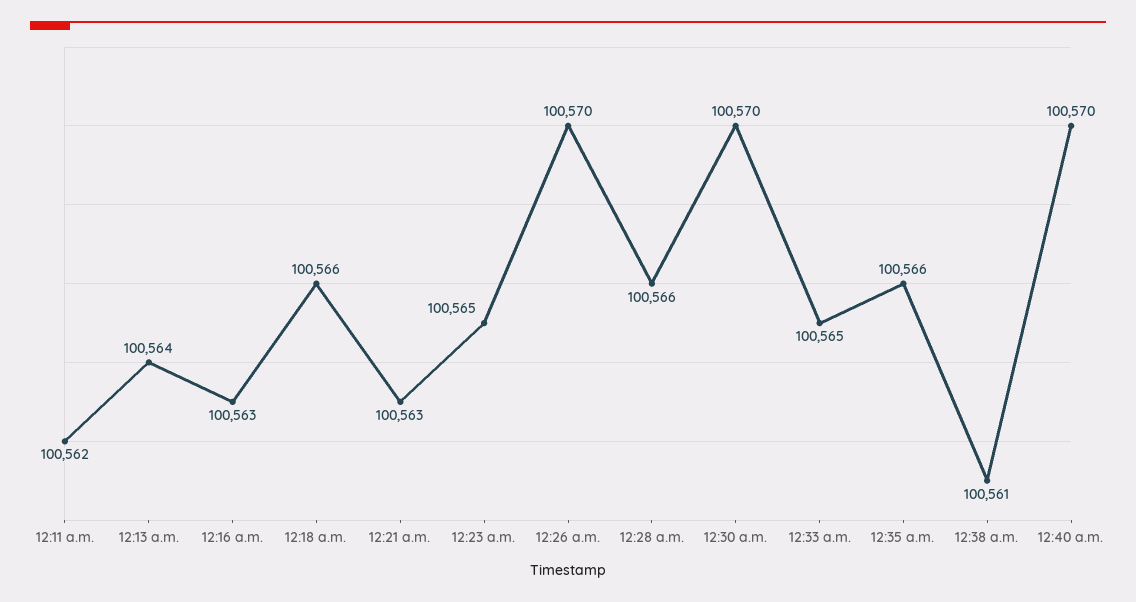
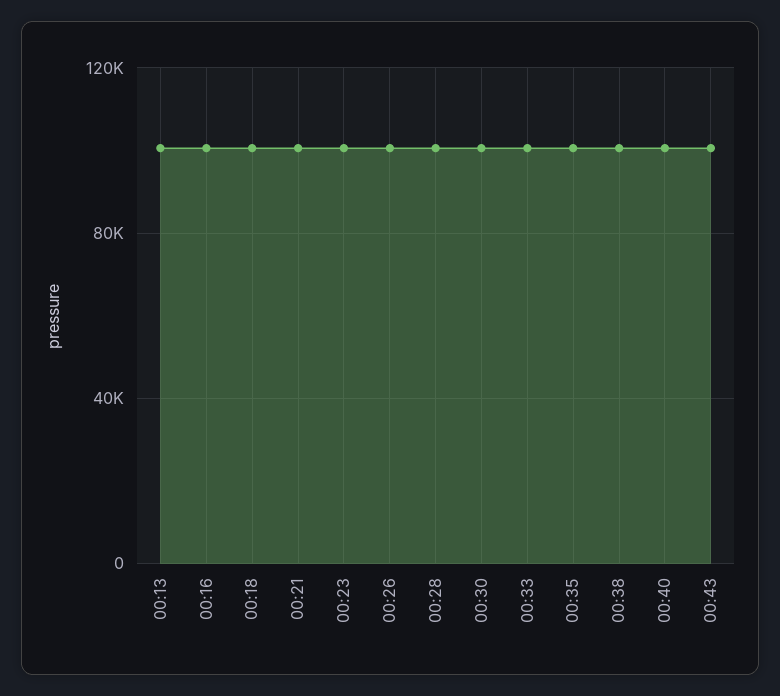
12:11 a.m.: 100562 -> none
00:43: none -> 100000

